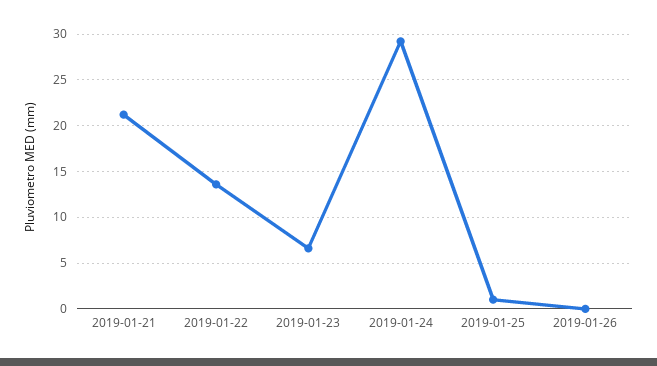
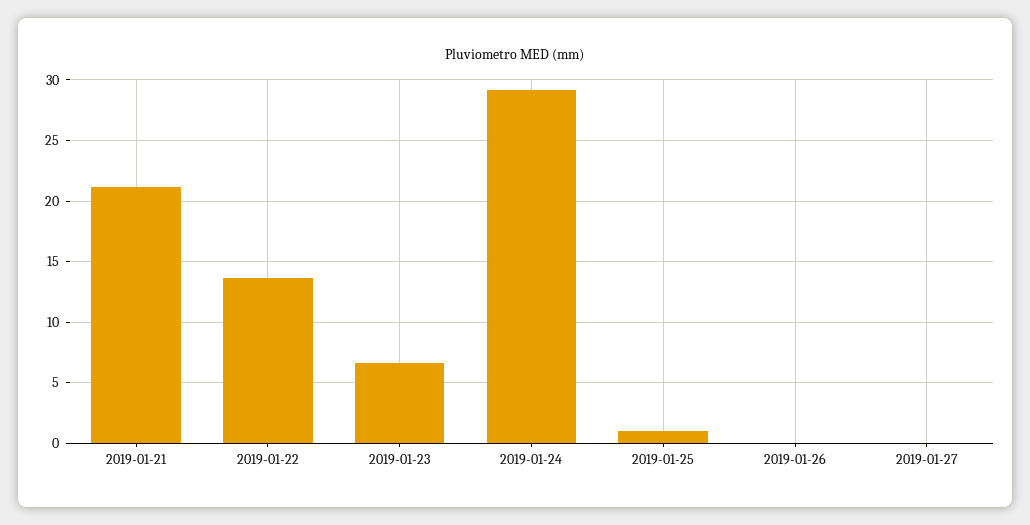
2019-01-27: none -> 0

